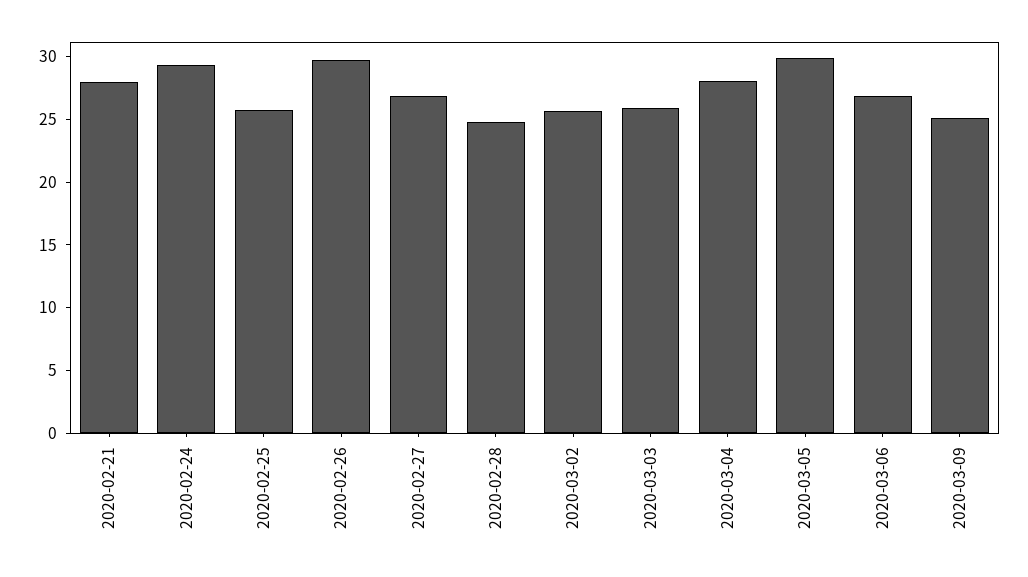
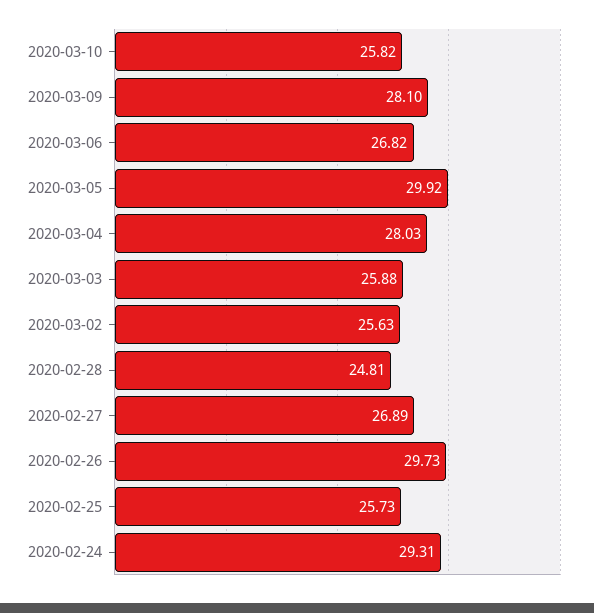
2020-02-21: 28 -> none
2020-03-09: 25 -> 28.1
2020-03-10: none -> 25.82

